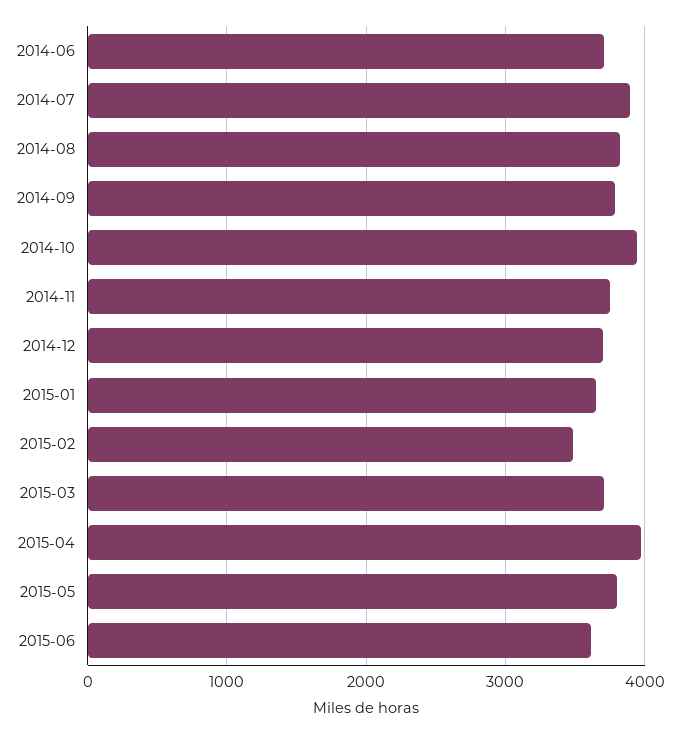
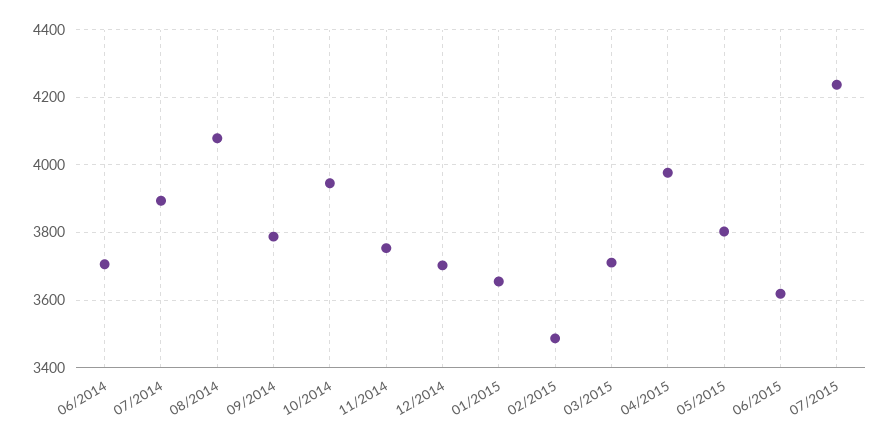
2014-08: 3800 -> 4080
07/2015: none -> 4240

